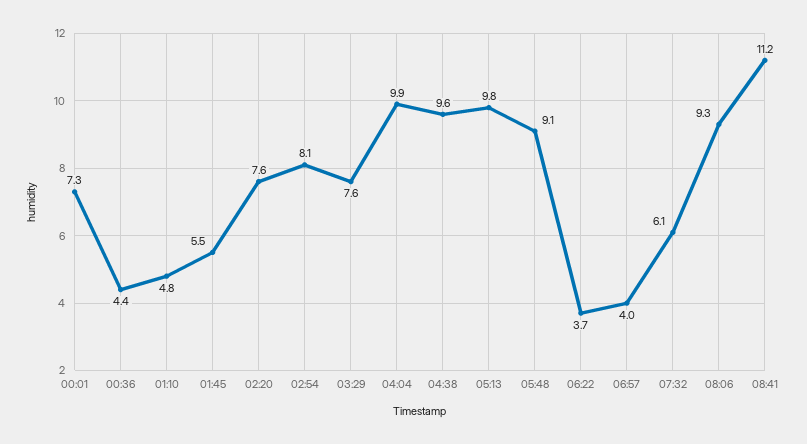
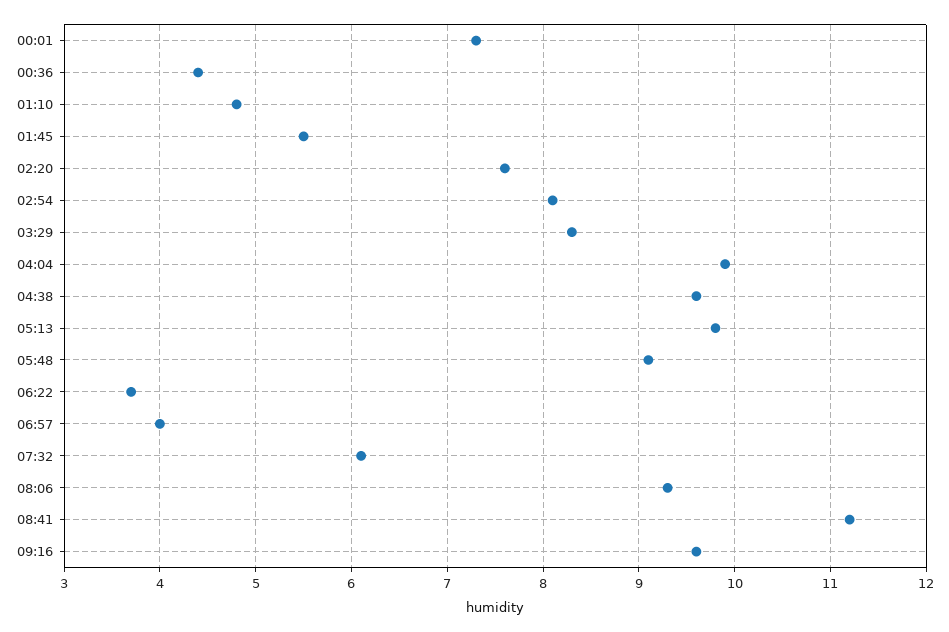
03:29: 7.6 -> 8.3
09:16: none -> 9.6

